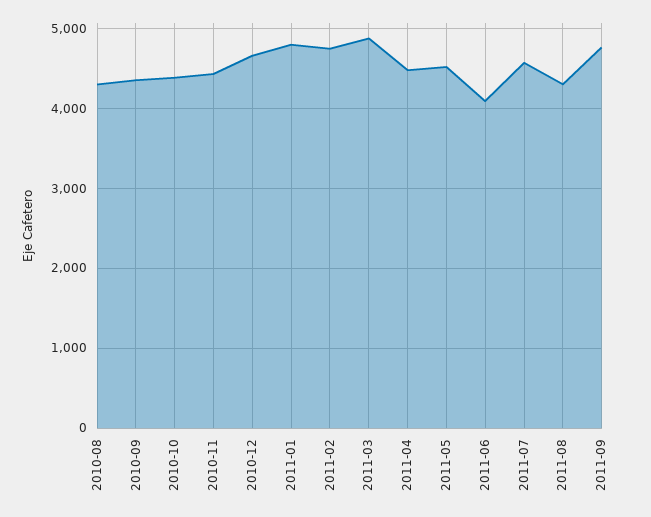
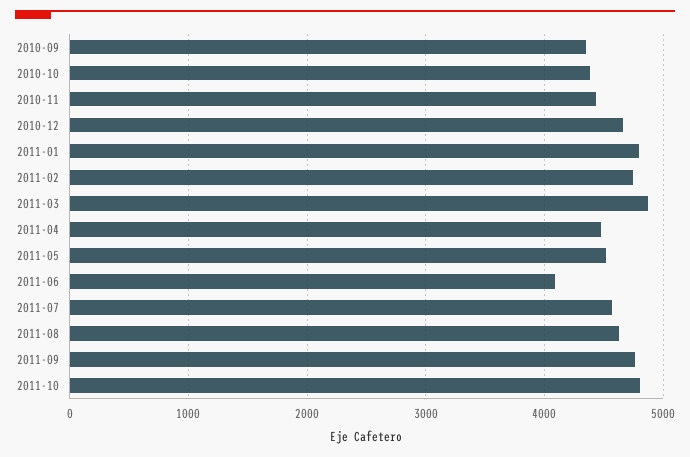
2010-08: 4300 -> none
2011-08: 4300 -> 4600
2011-10: none -> 4800

